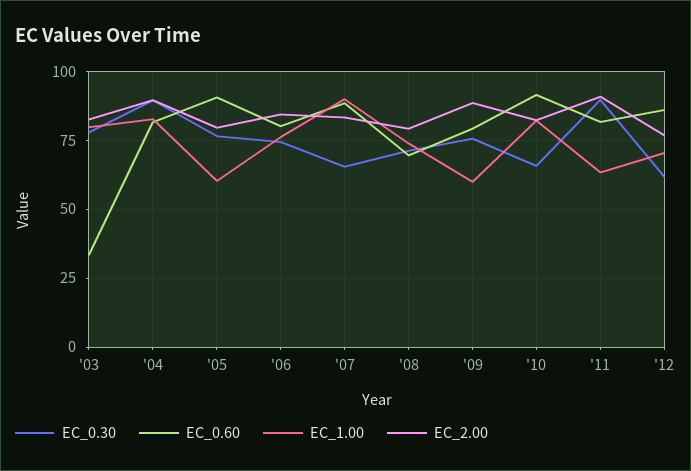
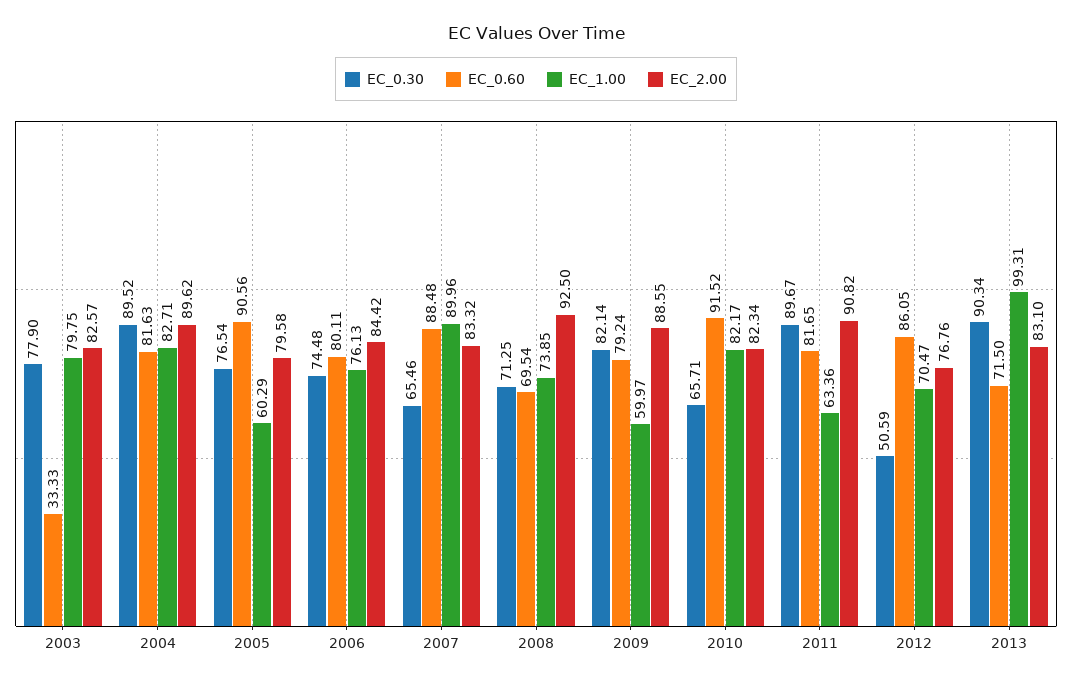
EC_2.00, '08: 80 -> 92.5
EC_0.30, '09: 75 -> 82.14
EC_0.30, '12: 62.5 -> 50.59
EC_0.30, 2013: none -> 90.34
EC_0.60, 2013: none -> 71.5
EC_1.00, 2013: none -> 99.31
EC_2.00, 2013: none -> 83.1

